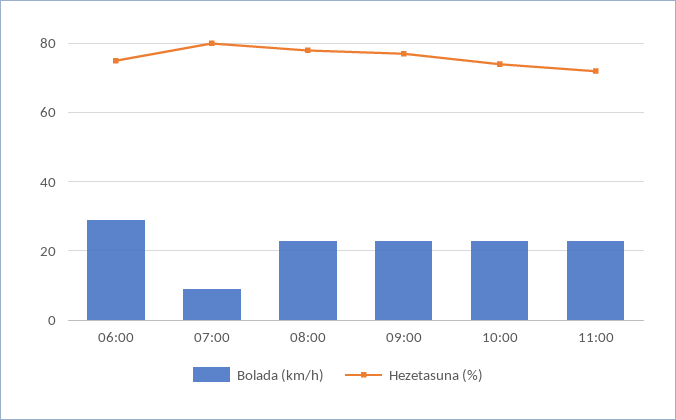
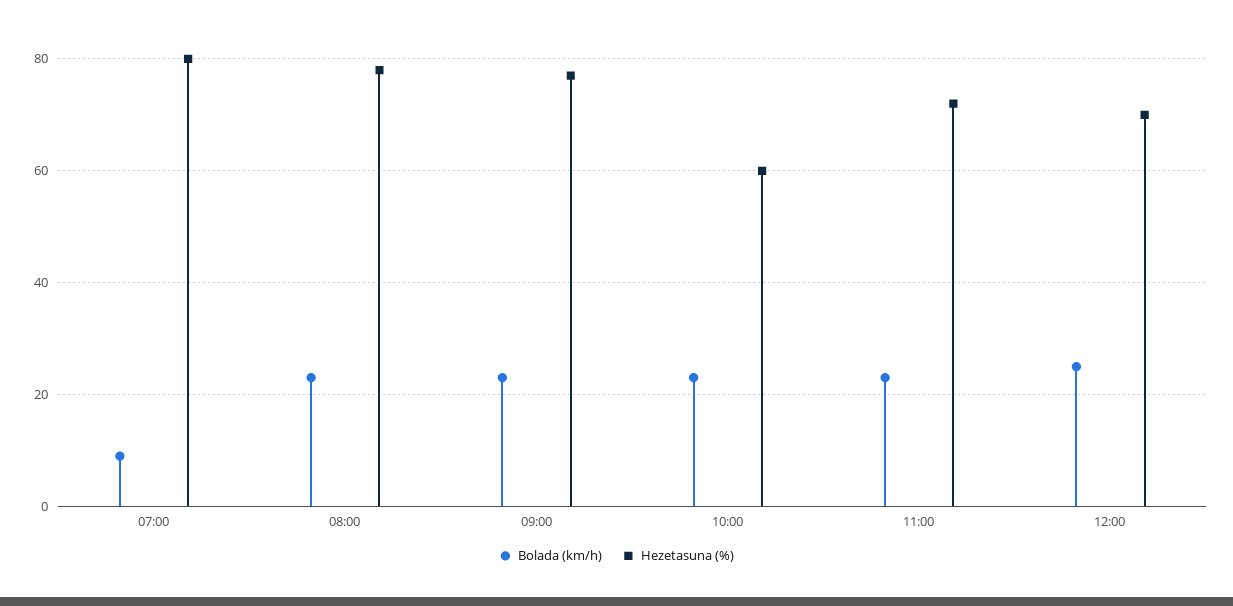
Bolada (km/h), 06:00: 30 -> none
Hezetasuna (%), 06:00: 75 -> none
Hezetasuna (%), 10:00: 75 -> 60
Bolada (km/h), 12:00: none -> 25
Hezetasuna (%), 12:00: none -> 70

